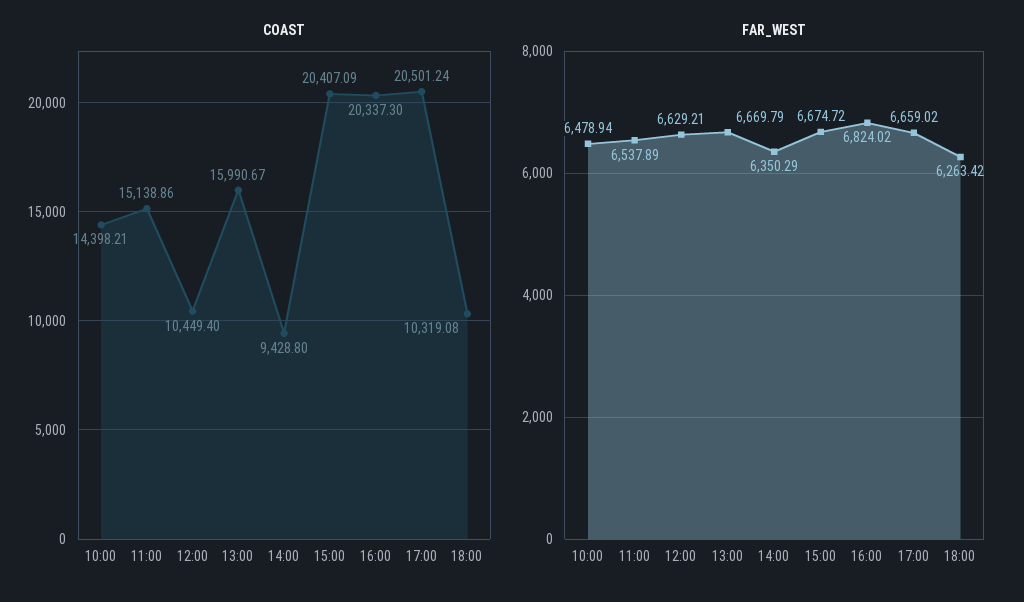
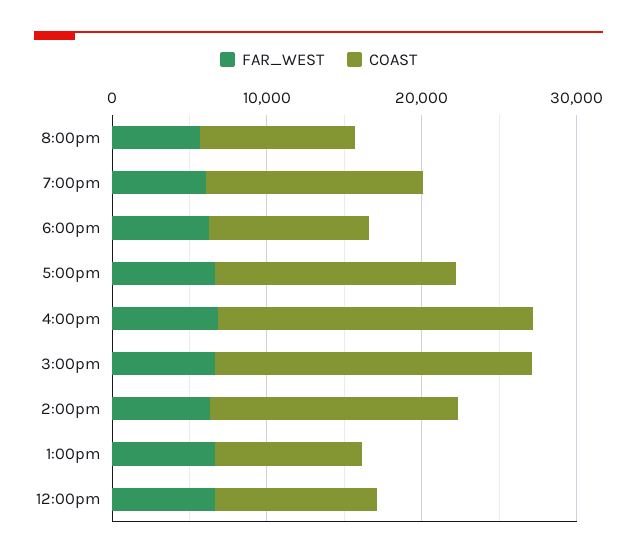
COAST, 10:00: 14398.21 -> none
COAST, 11:00: 15138.86 -> none
COAST, 13:00: 15990.67 -> 10000
COAST, 14:00: 9428.8 -> 16000
COAST, 17:00: 20501.24 -> 16000
FAR_WEST, 10:00: 6478.94 -> none
FAR_WEST, 11:00: 6537.89 -> none
FAR_WEST, 8:00pm: none -> 6000
COAST, 8:00pm: none -> 10000
FAR_WEST, 7:00pm: none -> 6000
COAST, 7:00pm: none -> 14000

